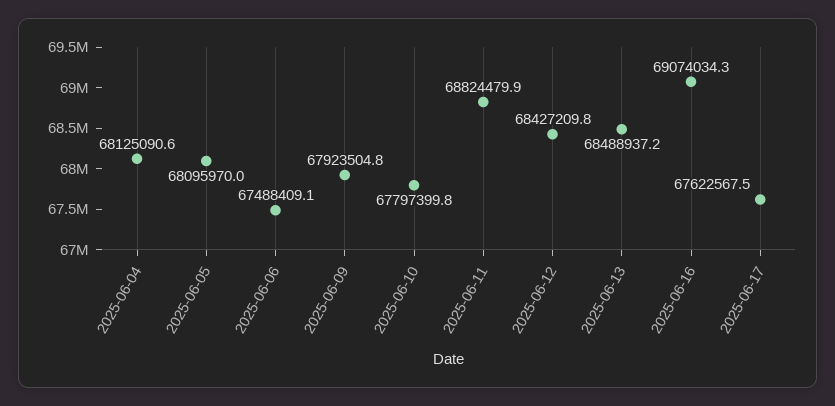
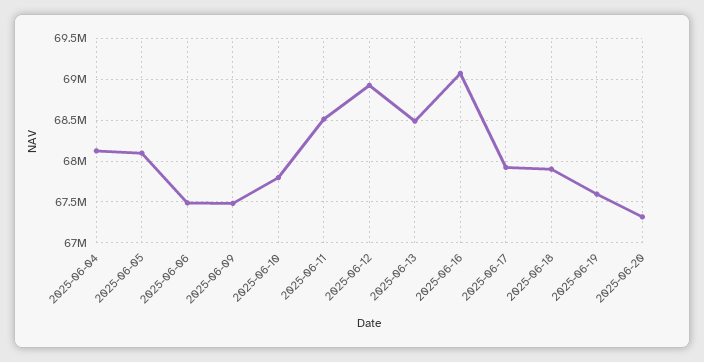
2025-06-09: 67923504.8 -> 67500000
2025-06-11: 68824479.9 -> 68500000
2025-06-12: 68427209.8 -> 68900000
2025-06-17: 67622567.5 -> 67900000
2025-06-18: none -> 67900000
2025-06-19: none -> 67600000
2025-06-20: none -> 67300000

